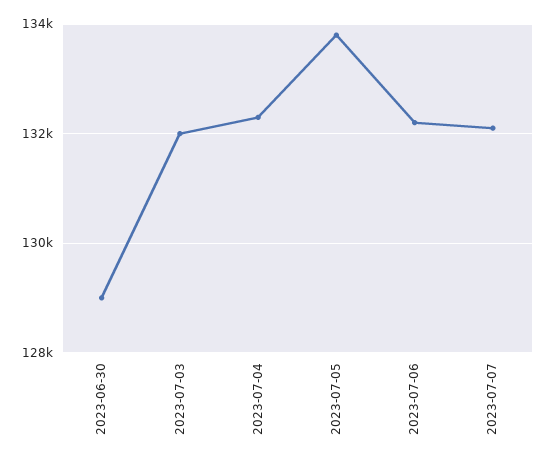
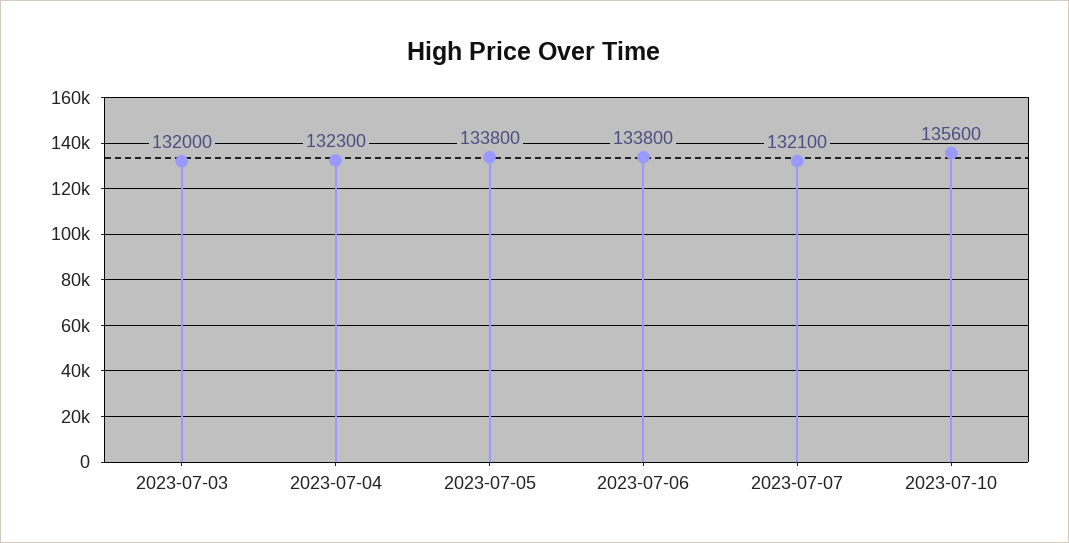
2023-06-30: 129000 -> none
2023-07-06: 132200 -> 133800
2023-07-10: none -> 135600

